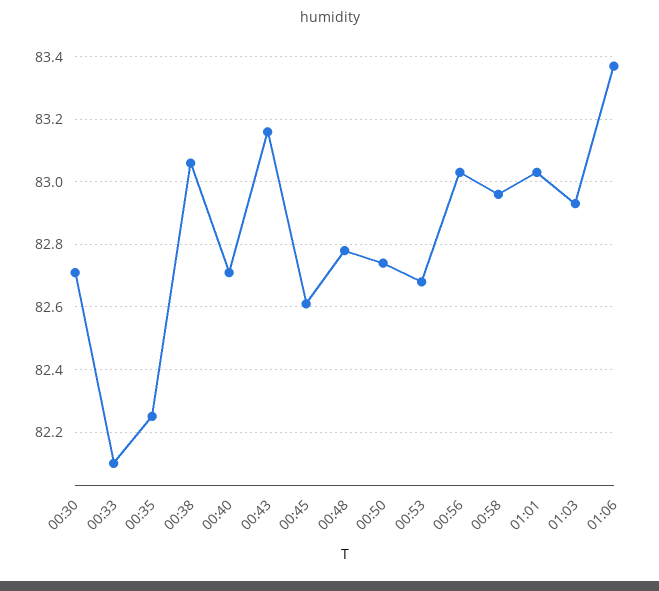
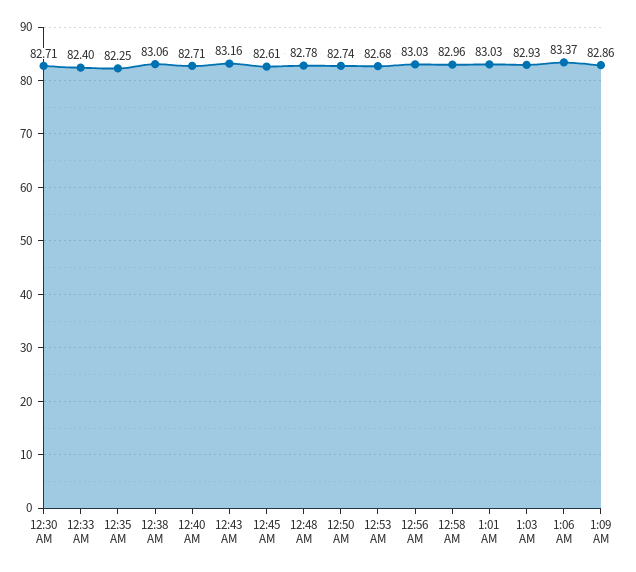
00:33: 82.1 -> 82.4
1:09 AM: none -> 82.86

